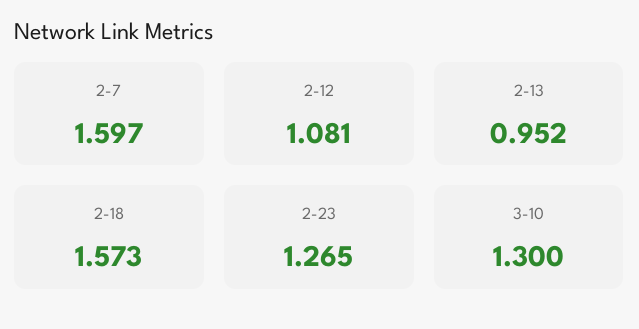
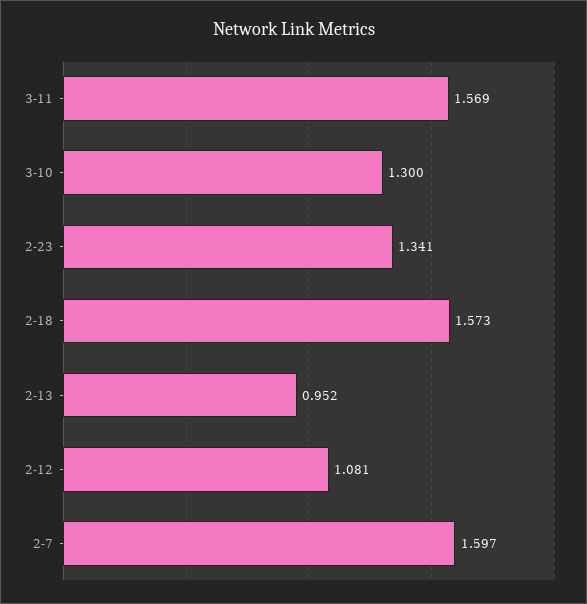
2-23: 1.265 -> 1.341
3-11: none -> 1.569

